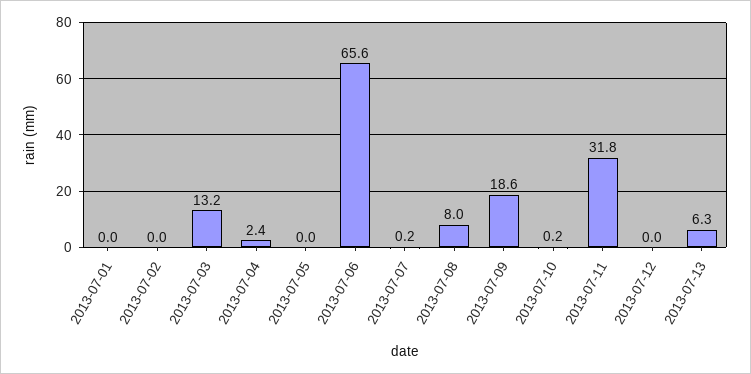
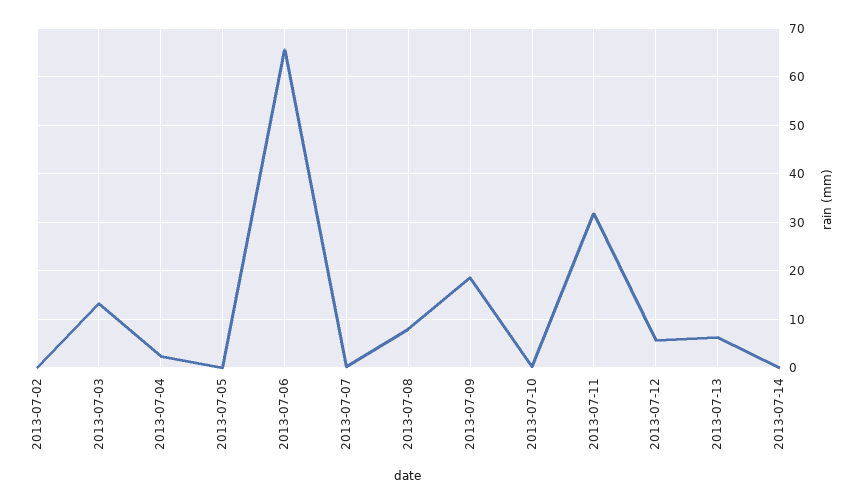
2013-07-01: 0 -> none
2013-07-12: 0 -> 6
2013-07-14: none -> 0

